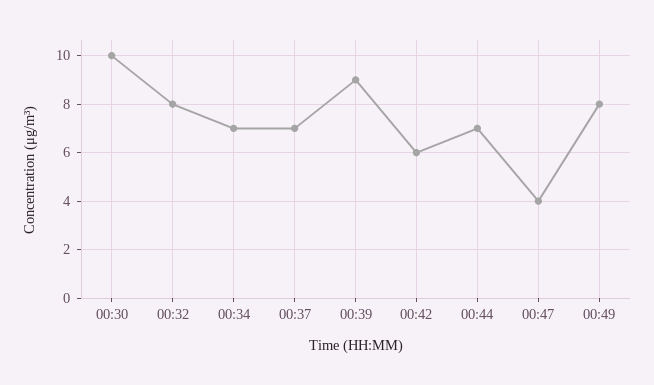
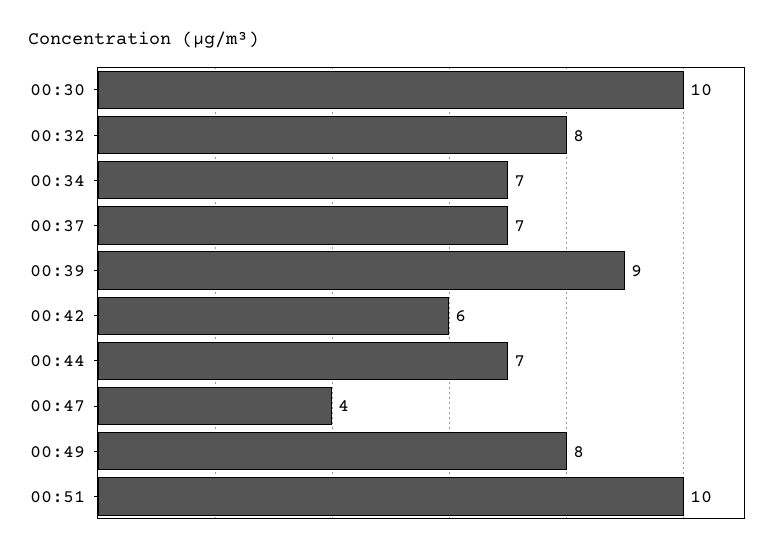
00:51: none -> 10

